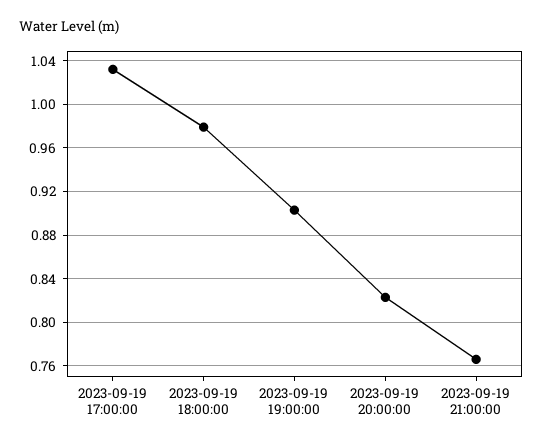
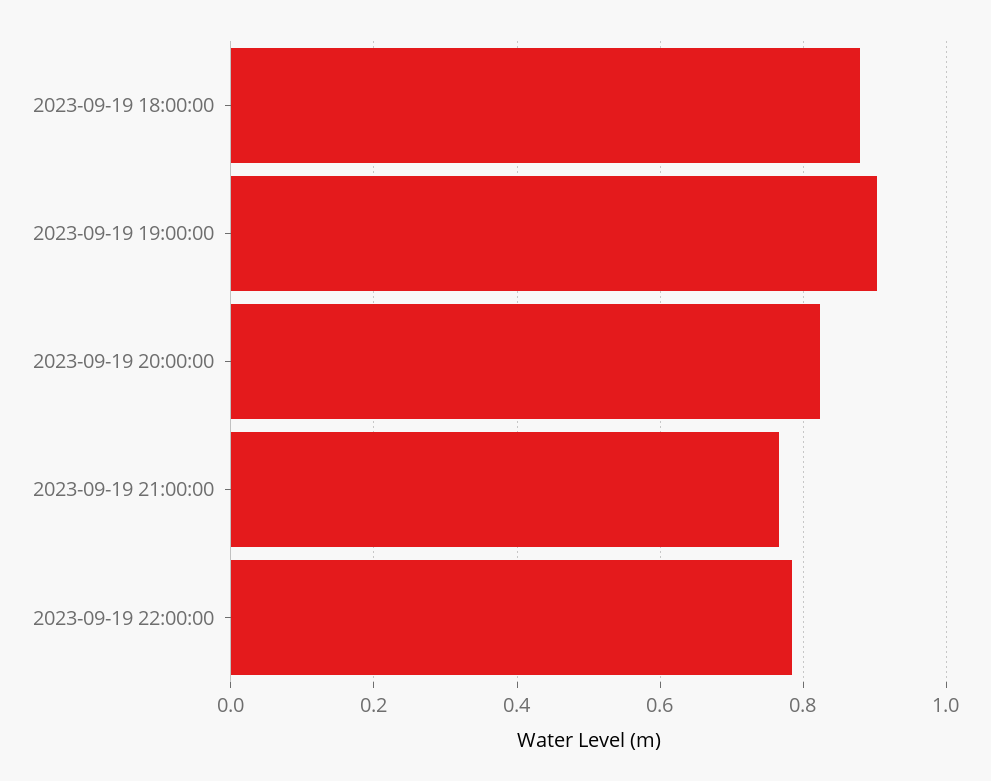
2023-09-19 17:00:00: 1.03 -> none
2023-09-19 18:00:00: 0.98 -> 0.88
2023-09-19 22:00:00: none -> 0.78

